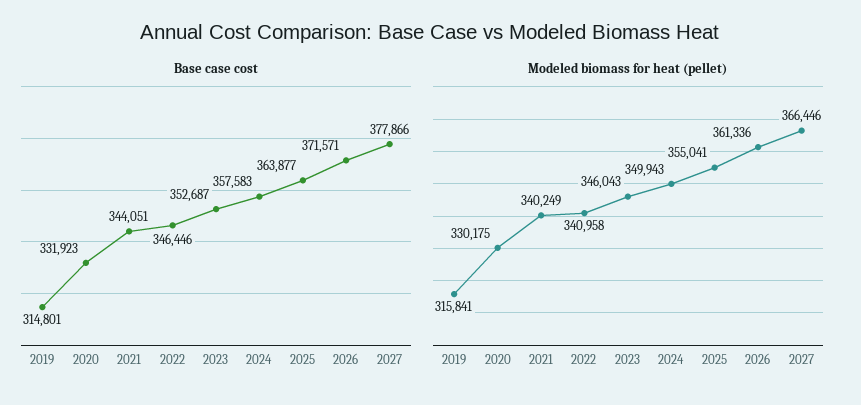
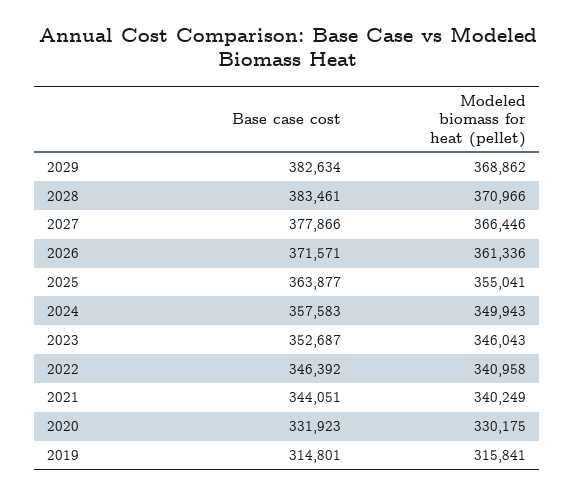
Base case cost, 2022: 346446 -> 346392
Base case cost, 2029: none -> 382634
Modeled biomass for heat (pellet), 2029: none -> 368862
Base case cost, 2028: none -> 383461
Modeled biomass for heat (pellet), 2028: none -> 370966

